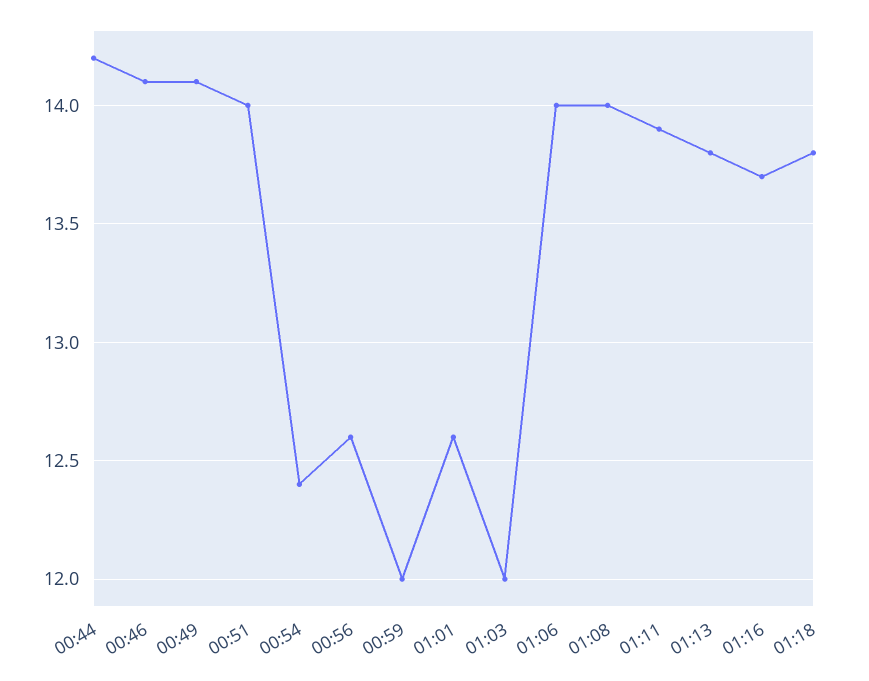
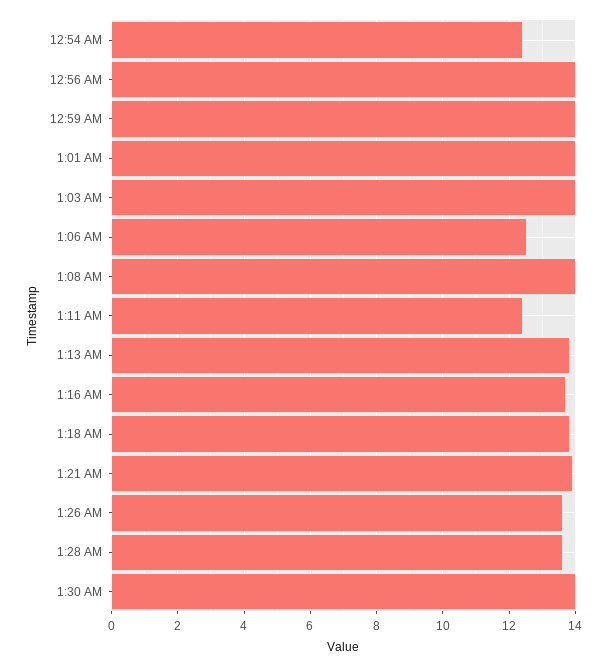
00:44: 14.2 -> none
00:46: 14.1 -> none
00:49: 14.1 -> none
00:51: 14 -> none
00:56: 12.6 -> 14
00:59: 12 -> 14
01:01: 12.6 -> 14
01:03: 12 -> 14
01:06: 14 -> 12.5
01:11: 13.9 -> 12.5
1:21 AM: none -> 14
1:26 AM: none -> 13.5
1:28 AM: none -> 13.5
1:30 AM: none -> 14

